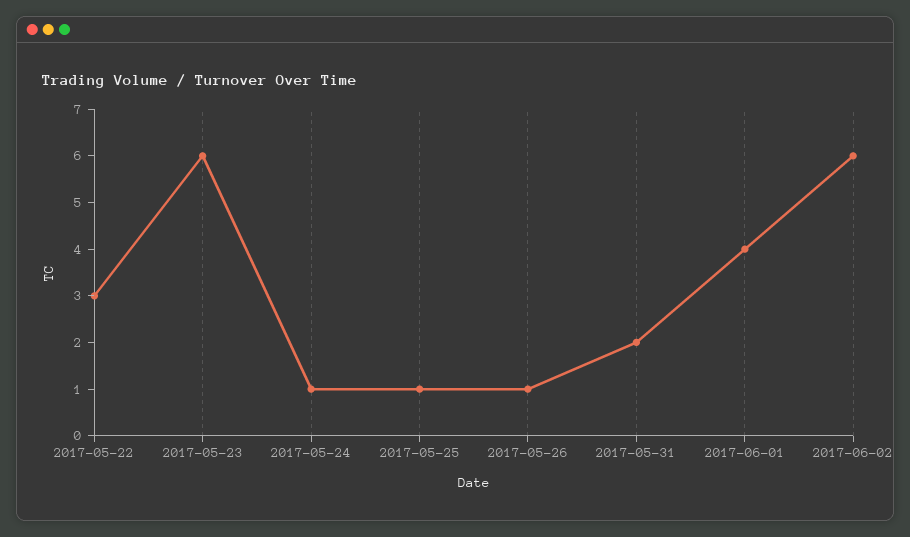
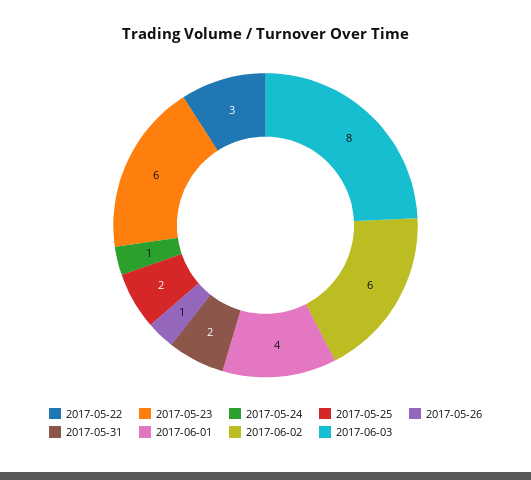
2017-05-25: 1 -> 2
2017-06-03: none -> 8

